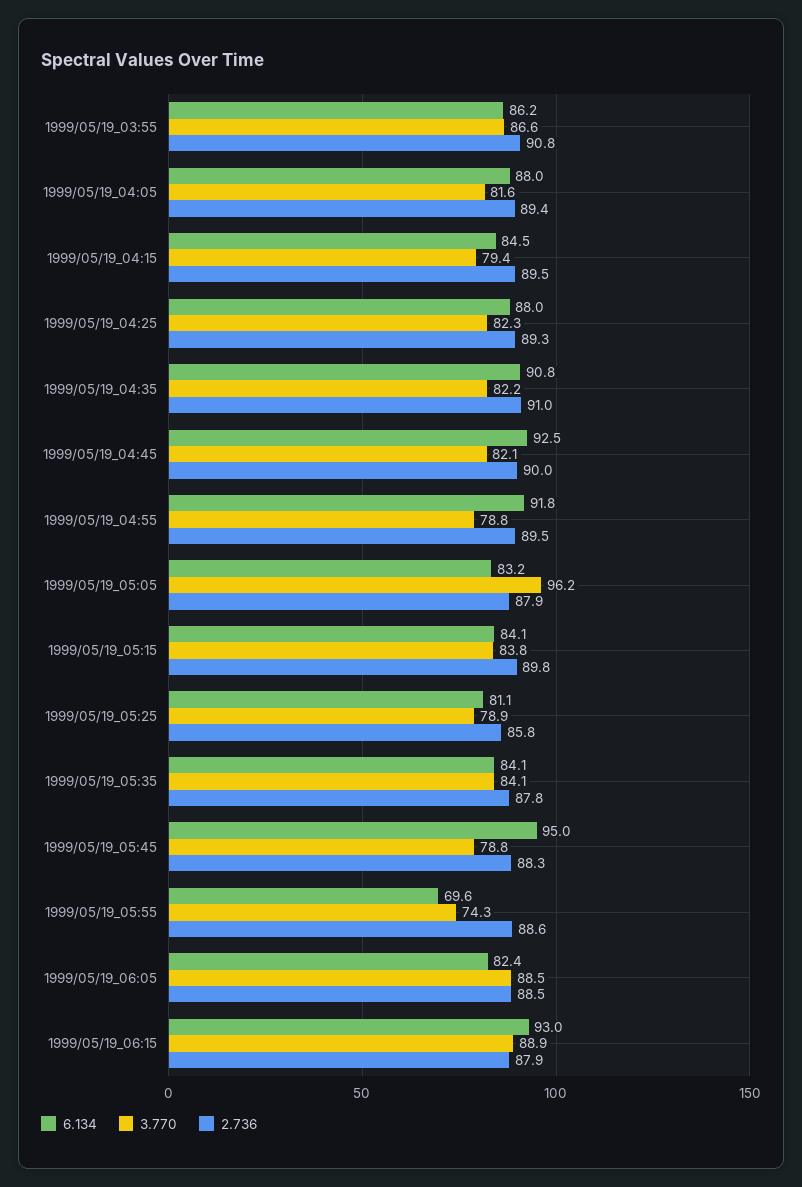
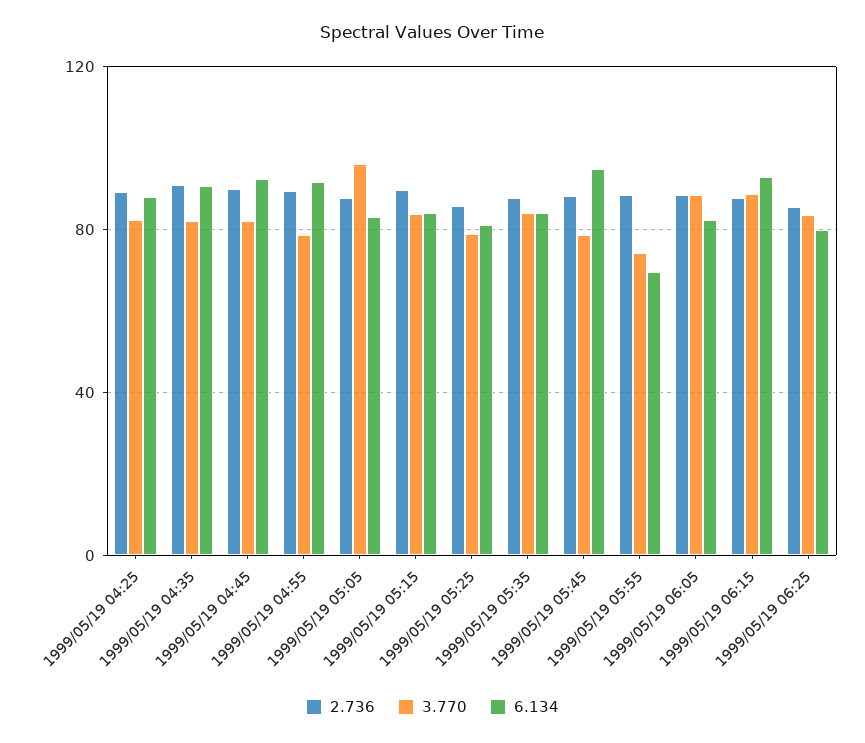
6.134, 1999/05/19_03:55: 86.2 -> none
3.770, 1999/05/19_03:55: 86.6 -> none
2.736, 1999/05/19_03:55: 90.8 -> none
6.134, 1999/05/19_04:05: 88 -> none
3.770, 1999/05/19_04:05: 81.6 -> none
2.736, 1999/05/19_04:05: 89.4 -> none
6.134, 1999/05/19_04:15: 84.5 -> none
3.770, 1999/05/19_04:15: 79.4 -> none
2.736, 1999/05/19_04:15: 89.5 -> none
2.736, 1999/05/19 06:25: none -> 85
3.770, 1999/05/19 06:25: none -> 85
6.134, 1999/05/19 06:25: none -> 80

